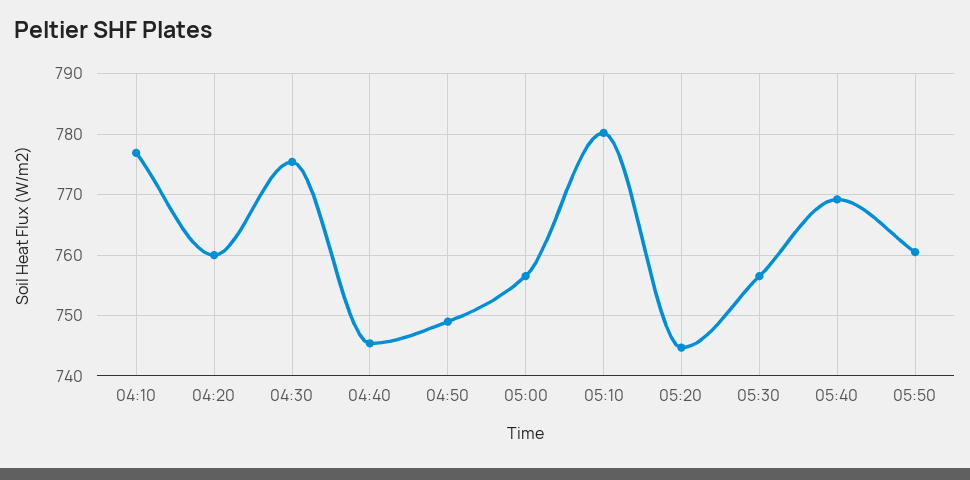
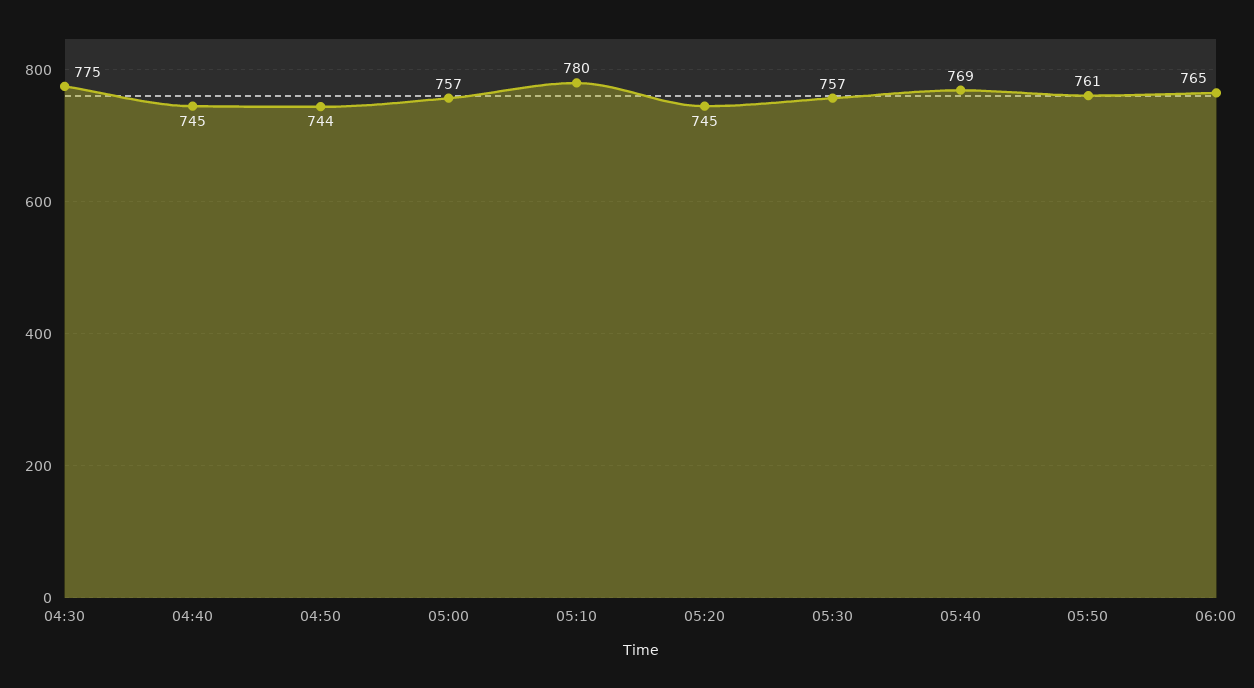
04:10: 777 -> none
04:20: 760 -> none
04:50: 749 -> 744
06:00: none -> 765

